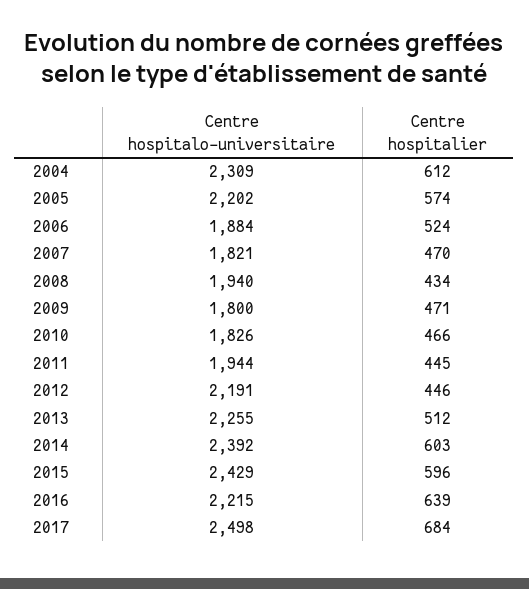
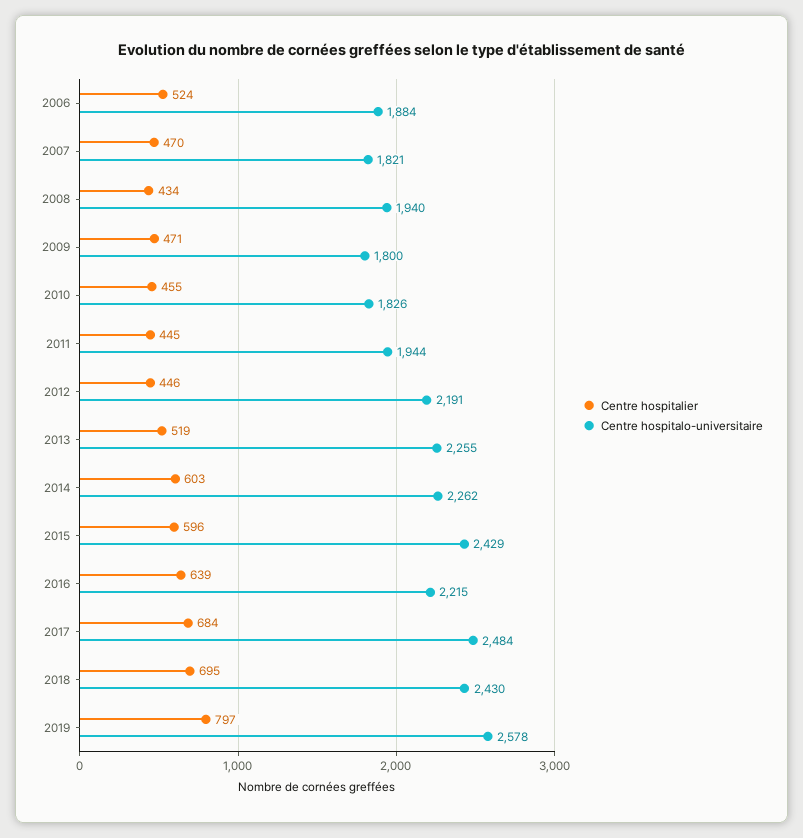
Centre hospitalo-universitaire, 2004: 2309 -> none
Centre hospitalier, 2004: 612 -> none
Centre hospitalo-universitaire, 2005: 2202 -> none
Centre hospitalier, 2005: 574 -> none
Centre hospitalier, 2010: 466 -> 455
Centre hospitalier, 2013: 512 -> 519
Centre hospitalo-universitaire, 2014: 2392 -> 2262
Centre hospitalo-universitaire, 2017: 2498 -> 2484
Centre hospitalier, 2018: none -> 695
Centre hospitalo-universitaire, 2018: none -> 2430
Centre hospitalier, 2019: none -> 797
Centre hospitalo-universitaire, 2019: none -> 2578

